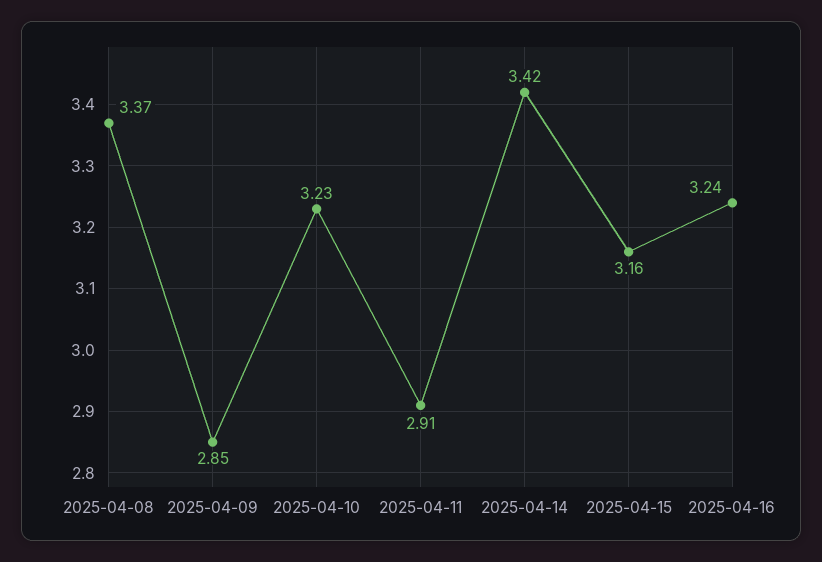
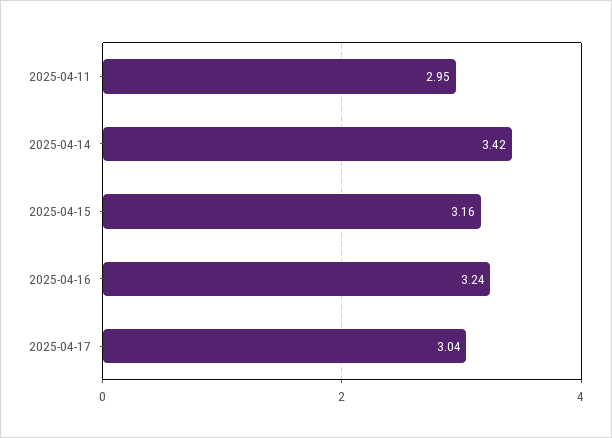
2025-04-08: 3.37 -> none
2025-04-09: 2.85 -> none
2025-04-10: 3.23 -> none
2025-04-11: 2.91 -> 2.95
2025-04-17: none -> 3.04

